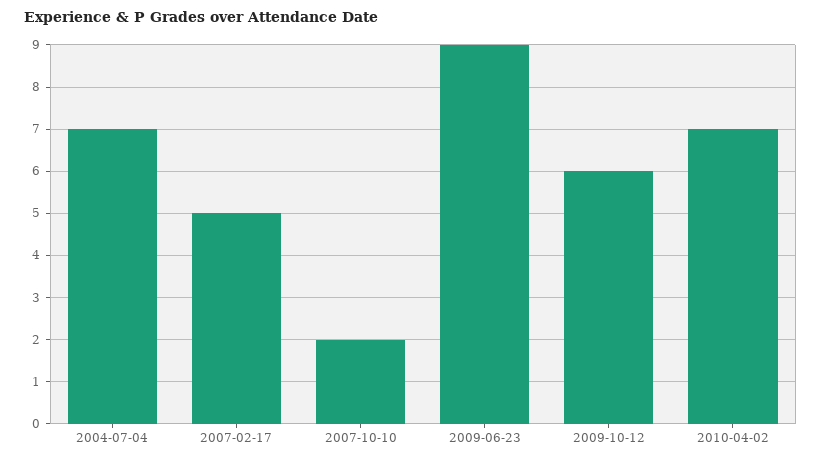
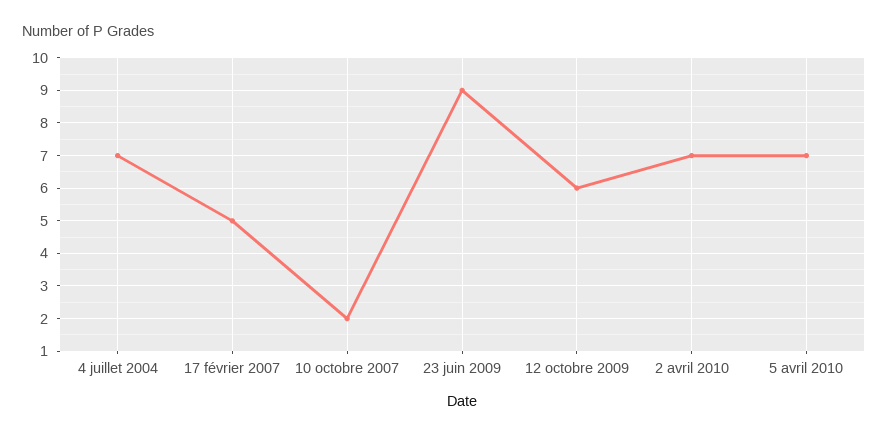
5 avril 2010: none -> 7

